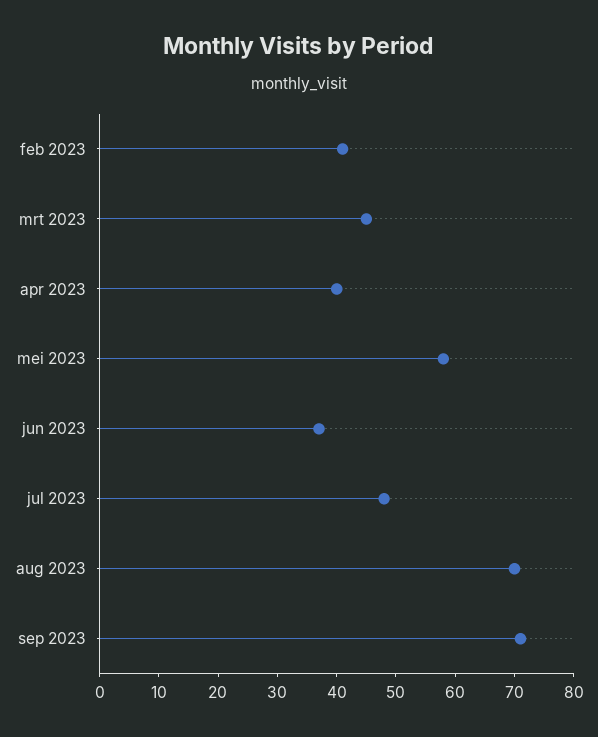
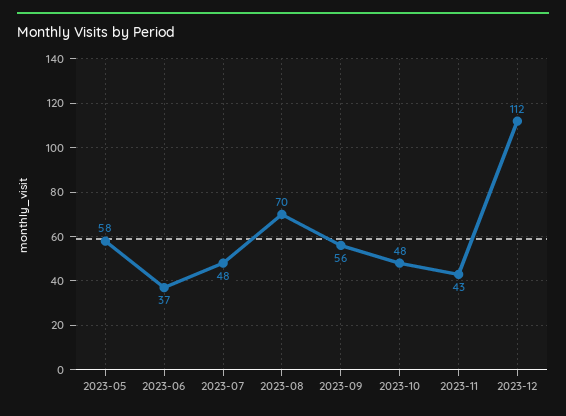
feb 2023: 40 -> none
mrt 2023: 45 -> none
apr 2023: 40 -> none
sep 2023: 70 -> 56
2023-10: none -> 48
2023-11: none -> 43
2023-12: none -> 112

